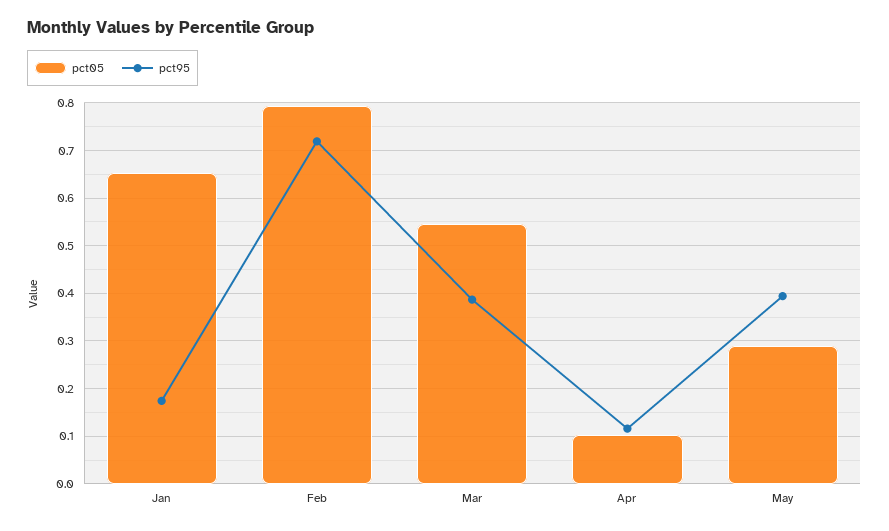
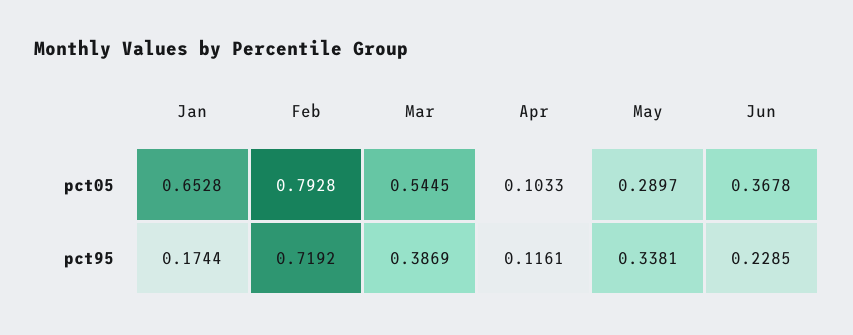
pct95, May: 0.4 -> 0.3381
pct05, Jun: none -> 0.3678
pct95, Jun: none -> 0.2285

